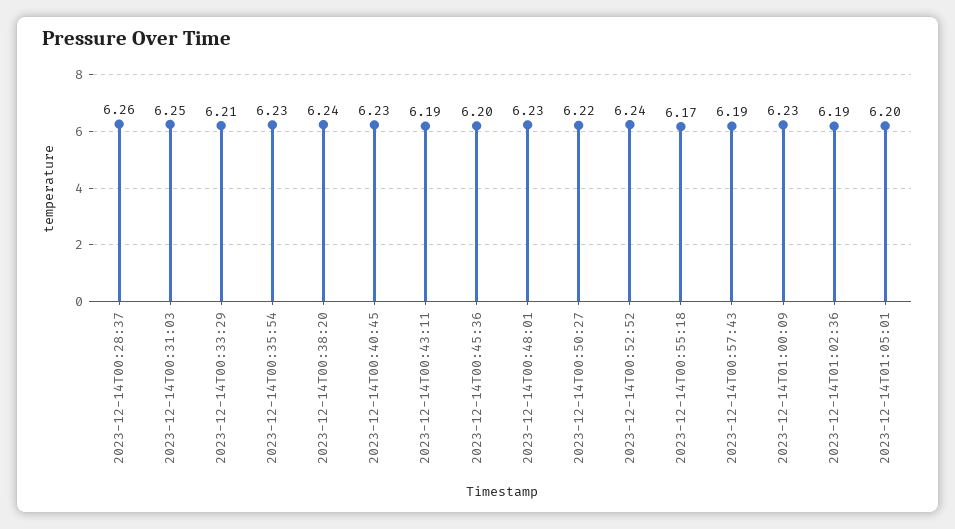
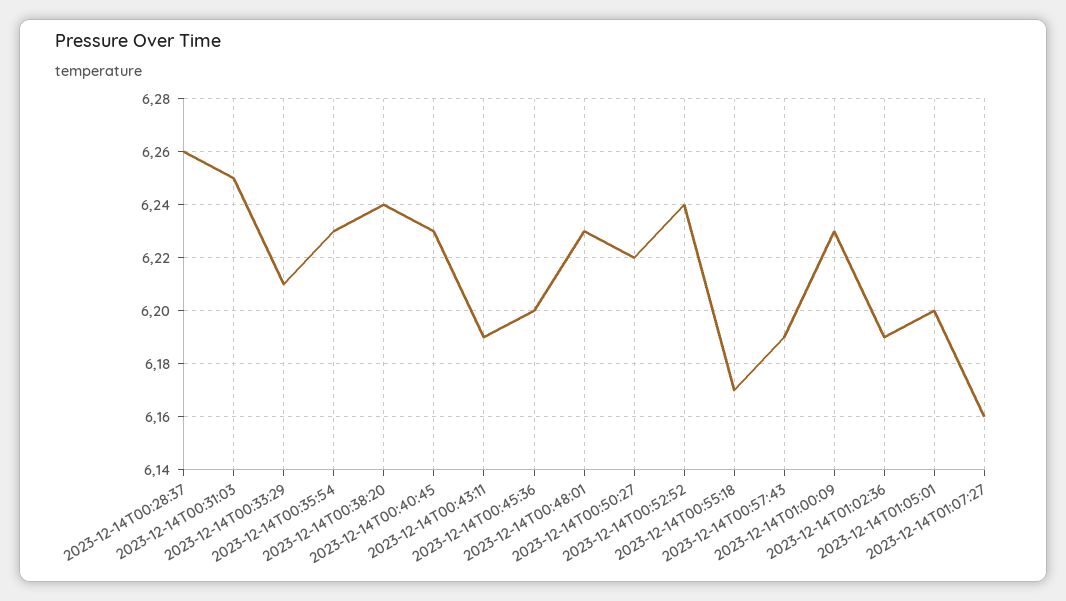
2023-12-14T01:07:27: none -> 6.16

